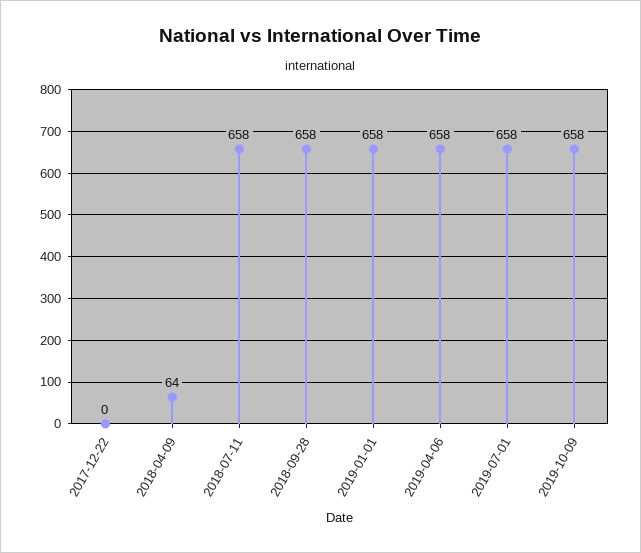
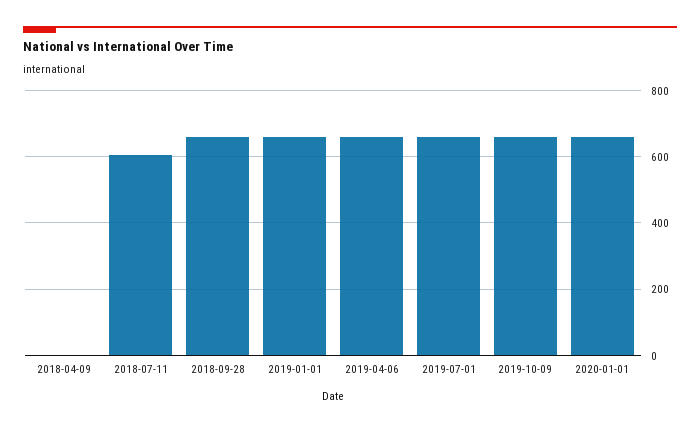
2017-12-22: 0 -> none
2018-04-09: 64 -> 0
2018-07-11: 658 -> 600
2020-01-01: none -> 660

